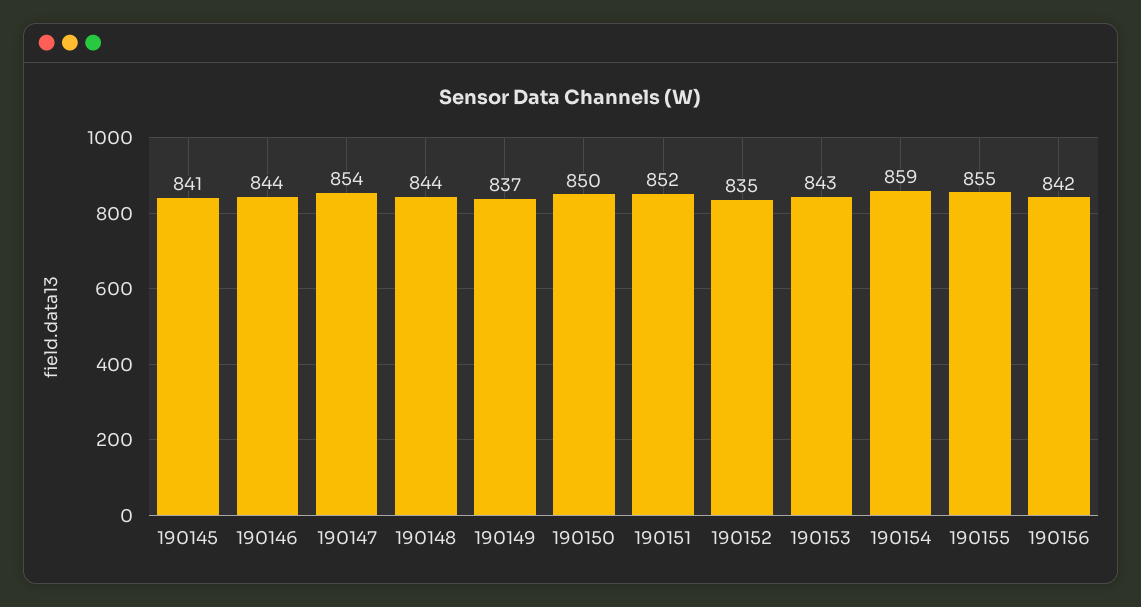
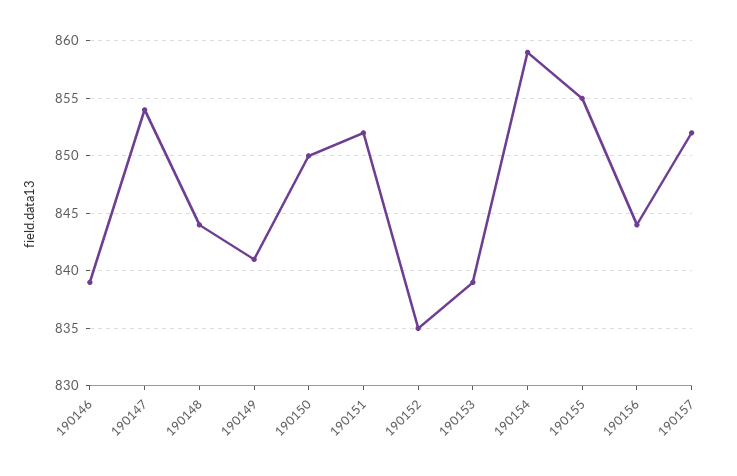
190145: 841 -> none
190146: 844 -> 839
190149: 837 -> 841
190153: 843 -> 839
190156: 842 -> 844
190157: none -> 852

